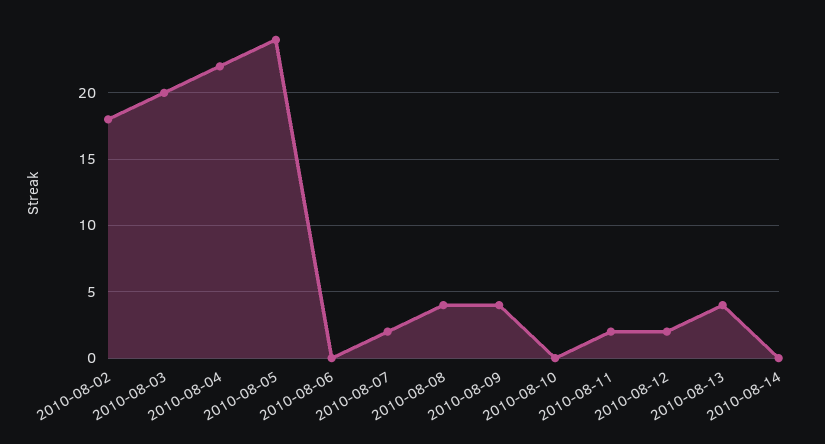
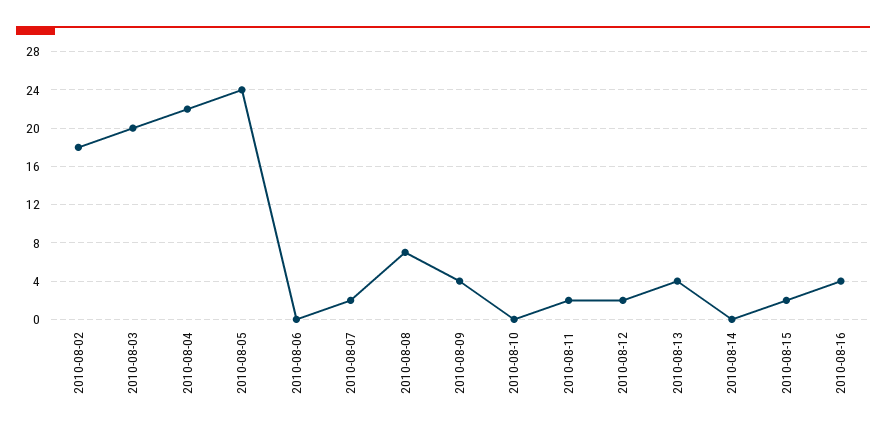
2010-08-08: 4 -> 7
2010-08-15: none -> 2
2010-08-16: none -> 4

